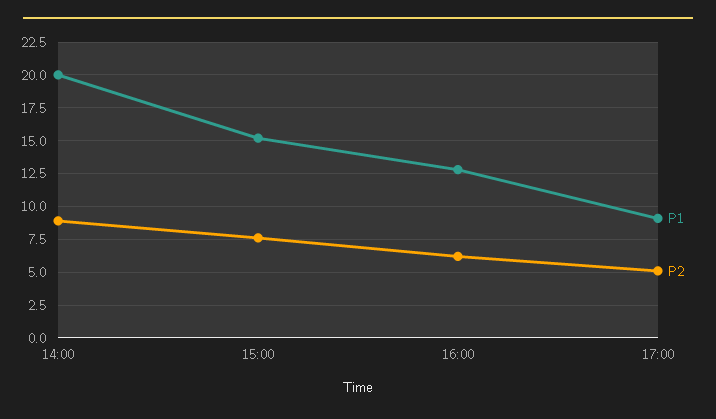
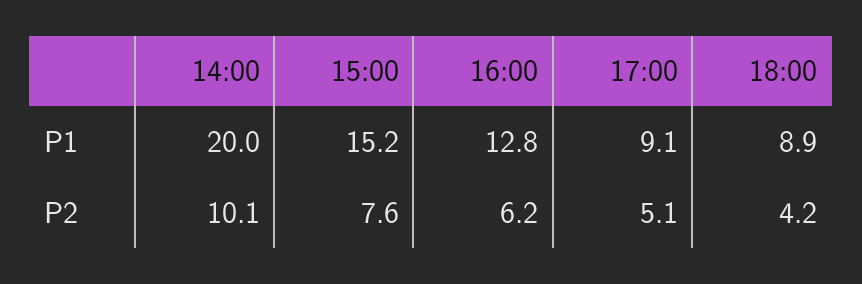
P2, 14:00: 9 -> 10.1
P1, 18:00: none -> 8.9
P2, 18:00: none -> 4.2

